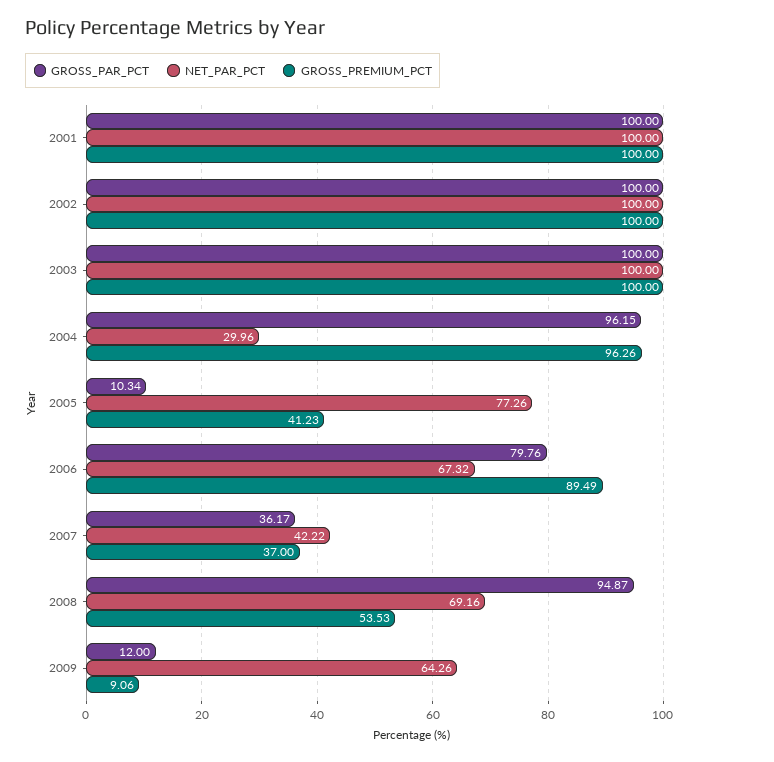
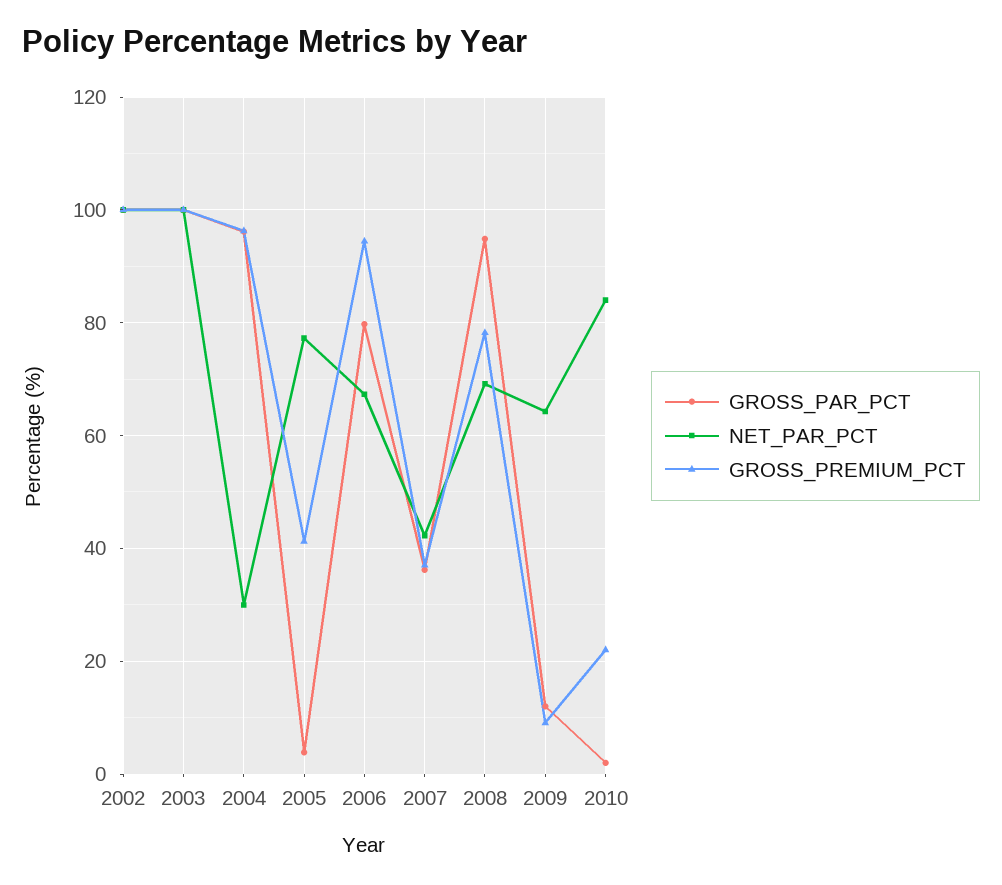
GROSS_PAR_PCT, 2001: 100 -> none
NET_PAR_PCT, 2001: 100 -> none
GROSS_PREMIUM_PCT, 2001: 100 -> none
GROSS_PAR_PCT, 2005: 10.34 -> 4
GROSS_PREMIUM_PCT, 2006: 89.49 -> 94
GROSS_PREMIUM_PCT, 2008: 53.53 -> 78
GROSS_PAR_PCT, 2010: none -> 2
NET_PAR_PCT, 2010: none -> 84
GROSS_PREMIUM_PCT, 2010: none -> 22

